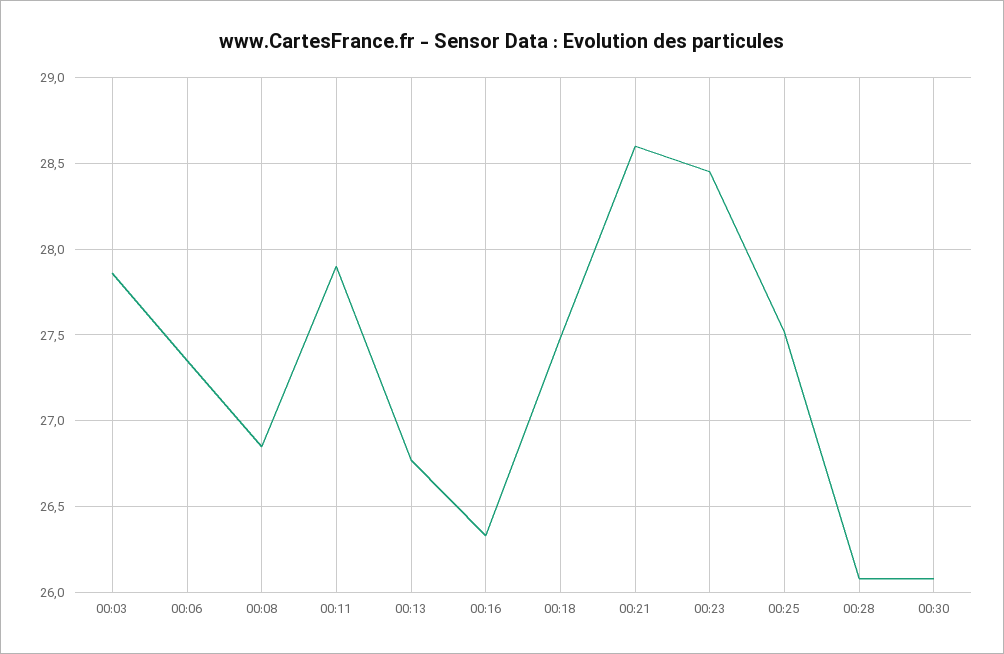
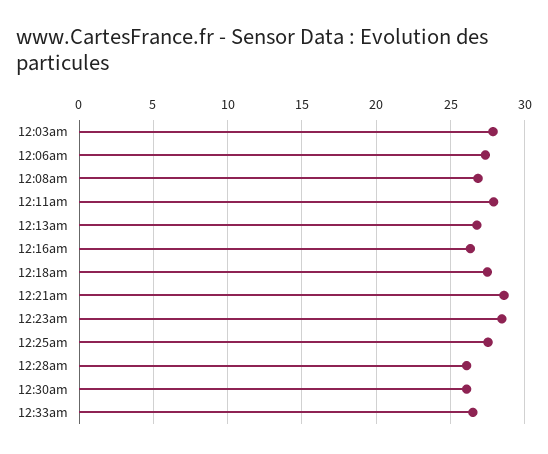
12:33am: none -> 26.5

